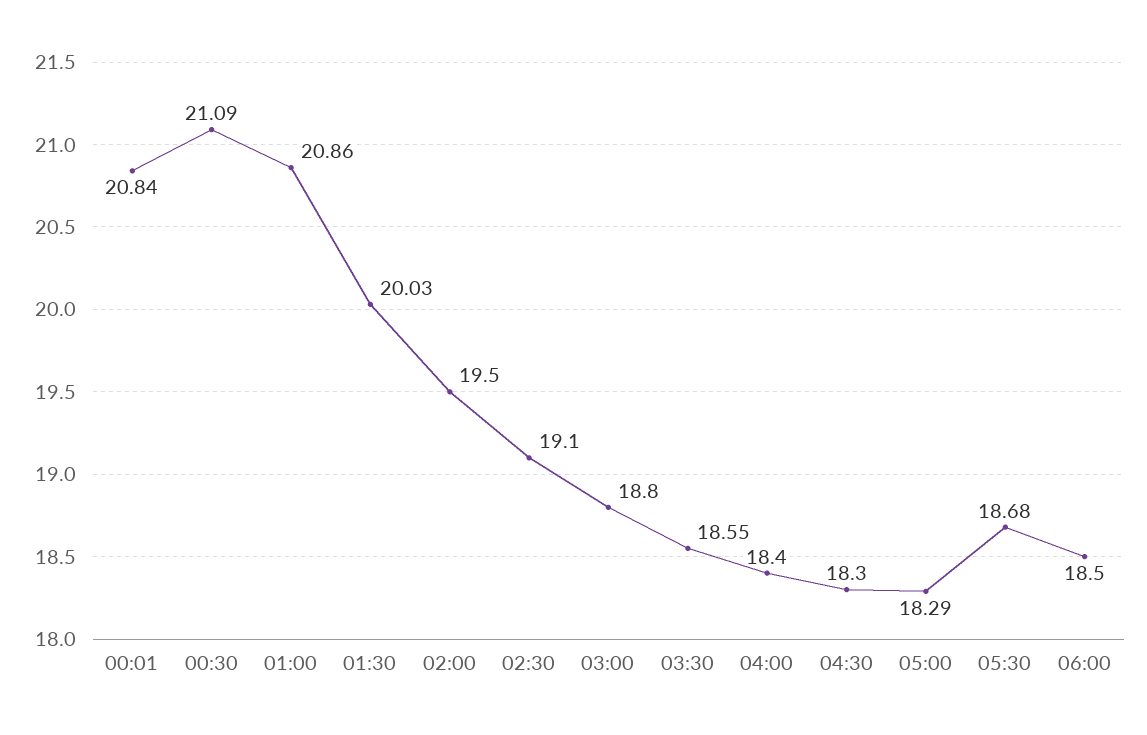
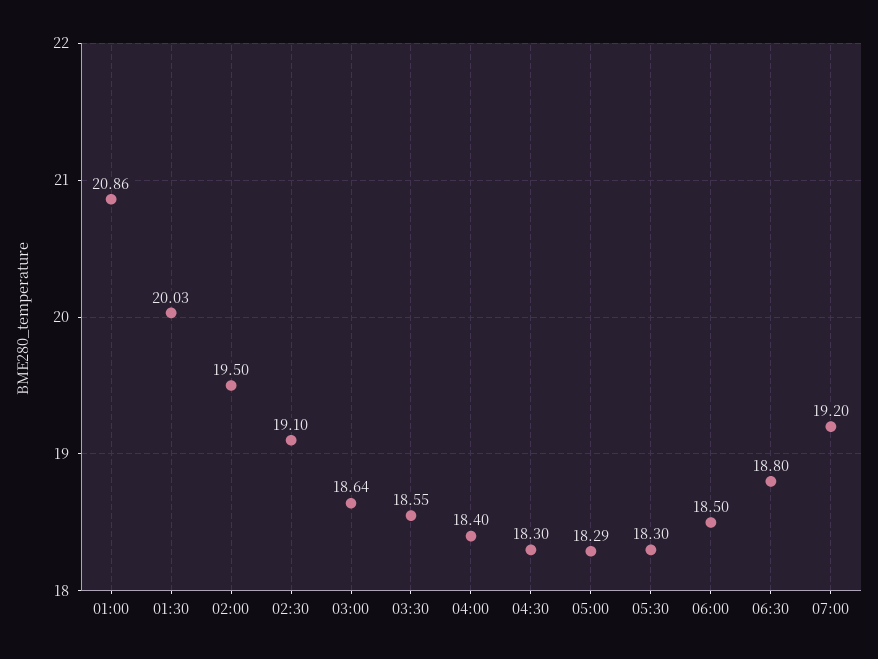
00:01: 20.84 -> none
00:30: 21.09 -> none
03:00: 18.8 -> 18.64
05:30: 18.68 -> 18.3
06:30: none -> 18.8
07:00: none -> 19.2

